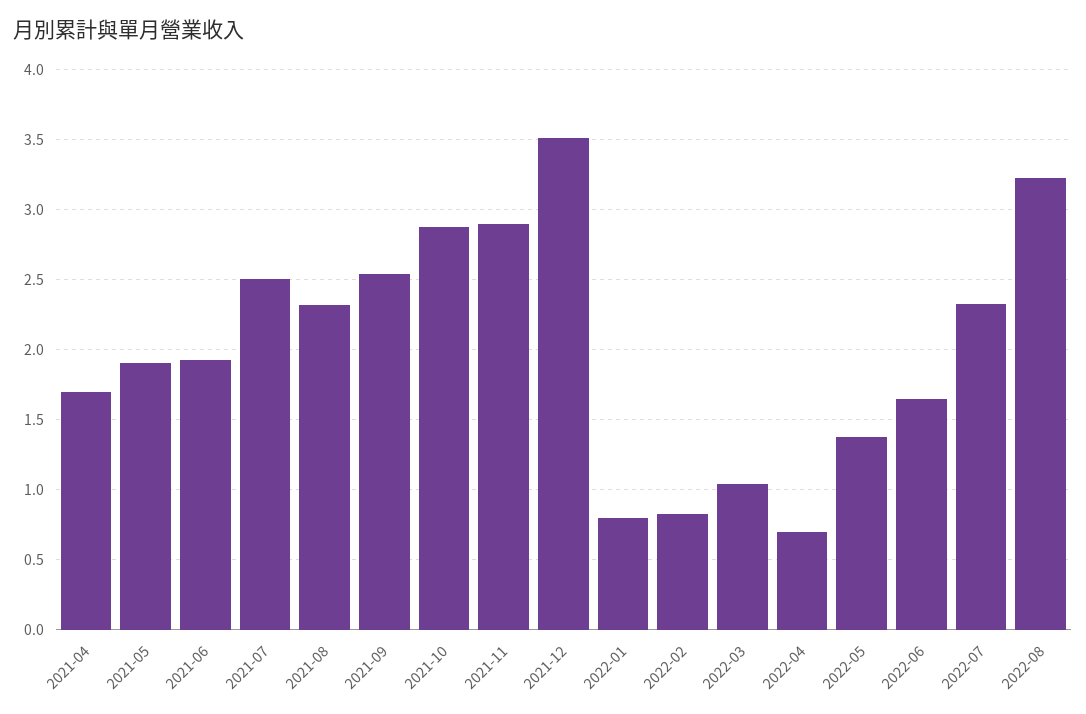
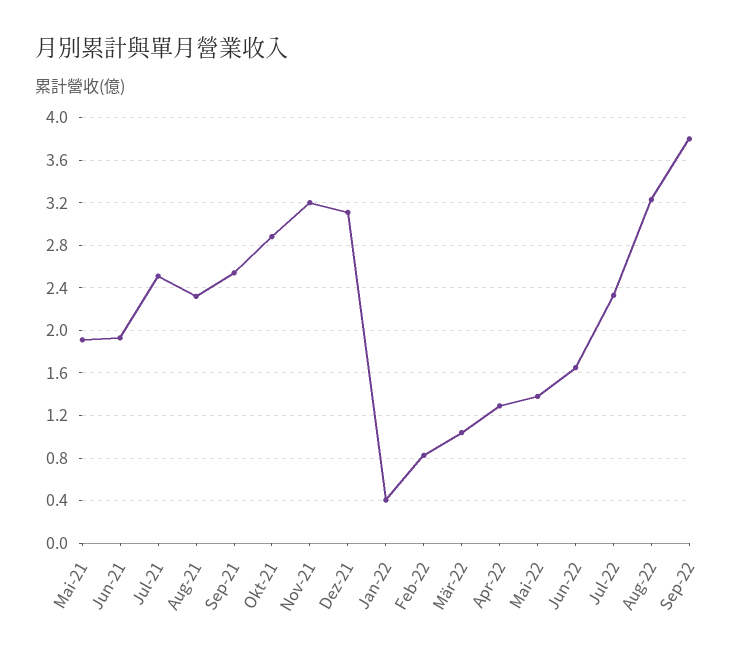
2021-04: 1.7 -> none
2021-11: 2.9 -> 3.2
2021-12: 3.5 -> 3.1
2022-01: 0.8 -> 0.4
2022-04: 0.7 -> 1.3
Sep-22: none -> 3.8

